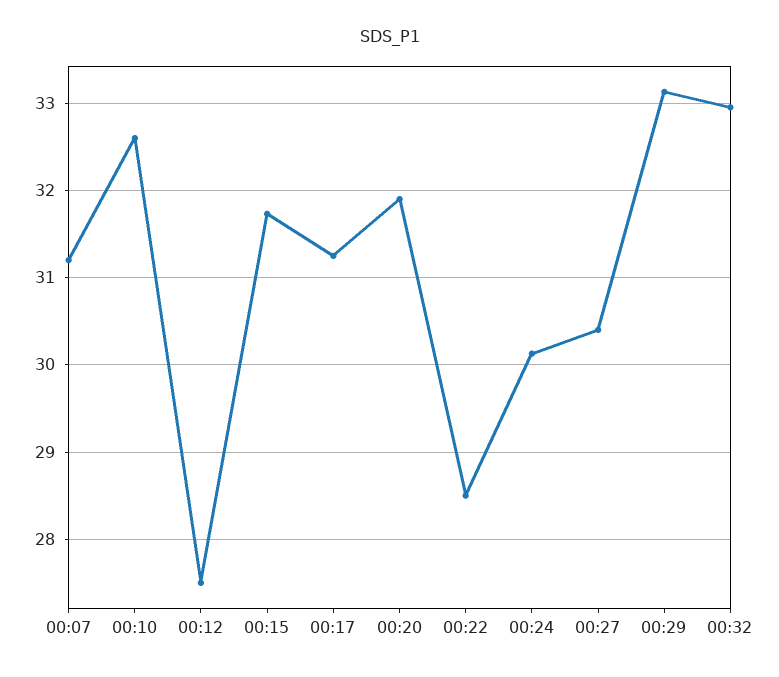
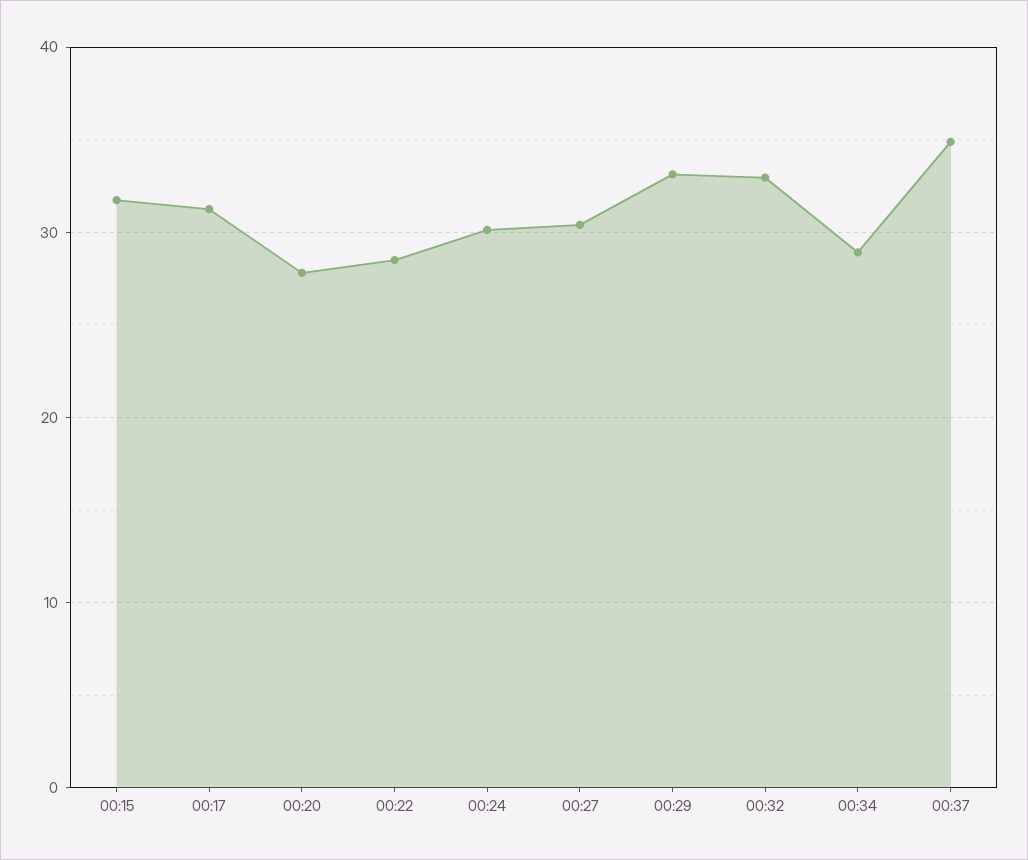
00:07: 31.2 -> none
00:10: 32.6 -> none
00:12: 27.5 -> none
00:20: 31.9 -> 28
00:34: none -> 29
00:37: none -> 35

